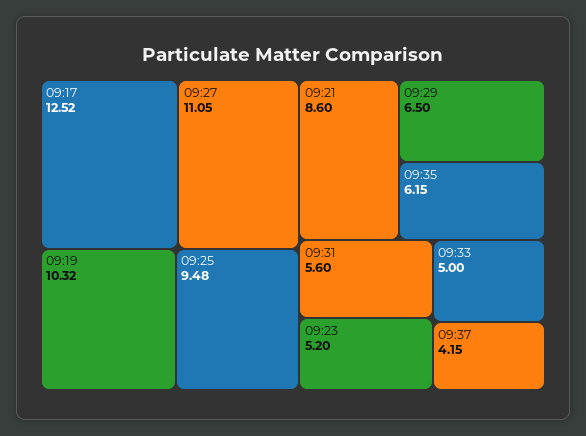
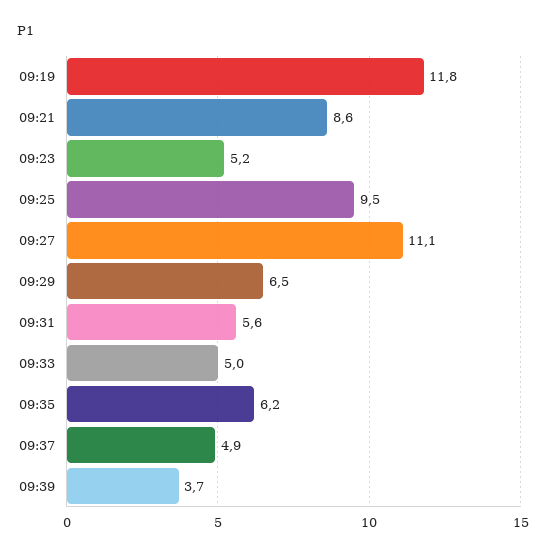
09:17: 12.52 -> none
09:19: 10.32 -> 11.8
09:37: 4.15 -> 4.9
09:39: none -> 3.7

